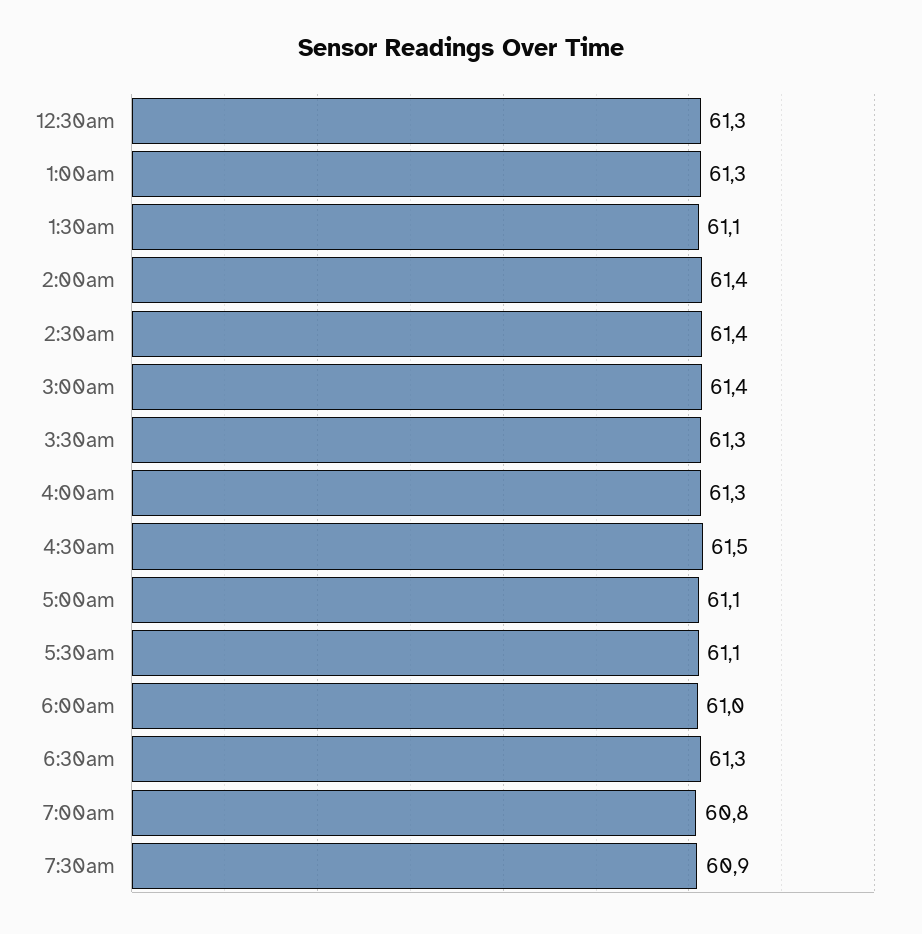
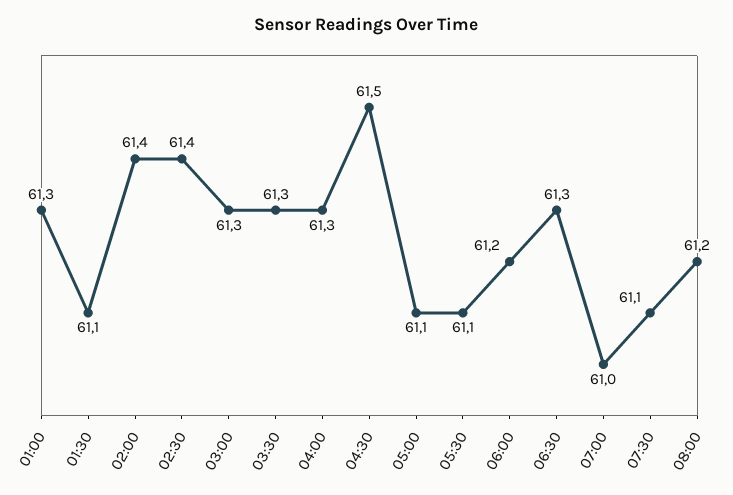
12:30am: 61.3 -> none
3:00am: 61.4 -> 61.3
6:00am: 61 -> 61.2
7:00am: 60.8 -> 61
7:30am: 60.9 -> 61.1
08:00: none -> 61.2

